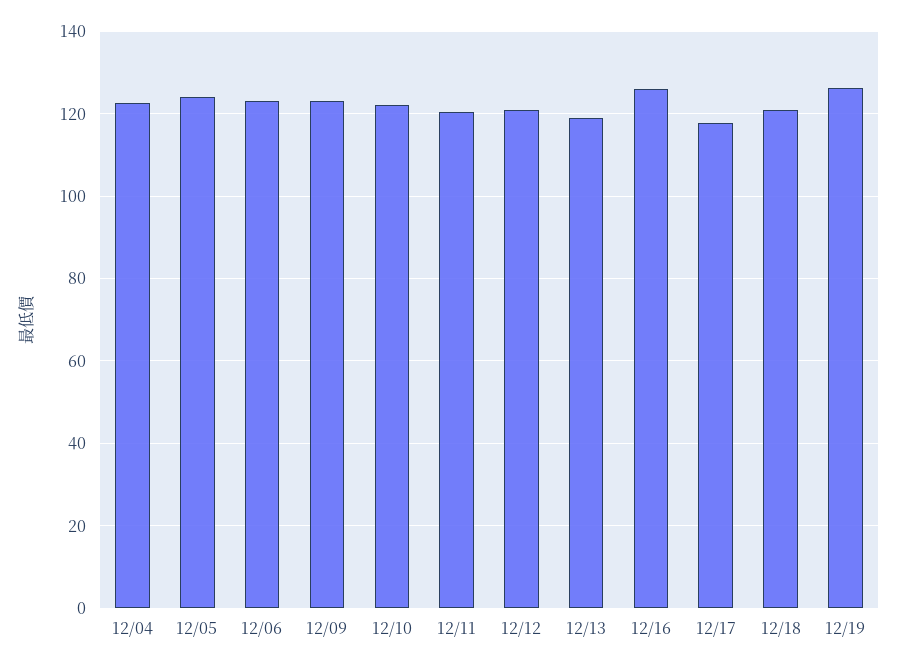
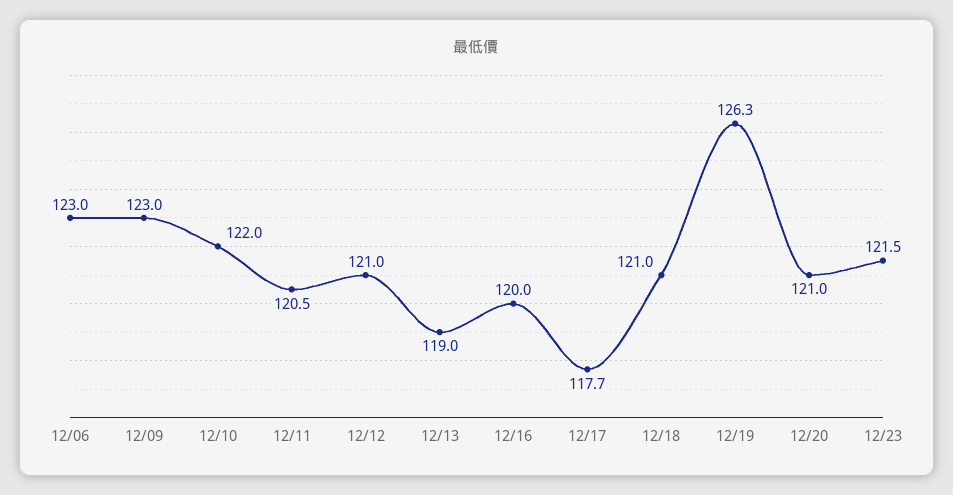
12/04: 122 -> none
12/05: 124 -> none
12/16: 126 -> 120
12/20: none -> 121
12/23: none -> 121.5

